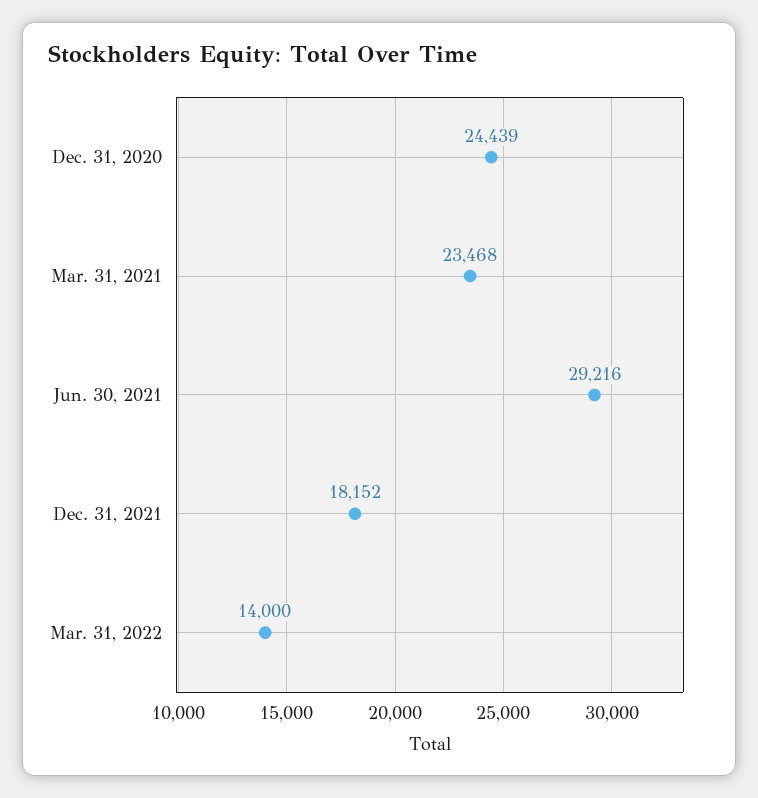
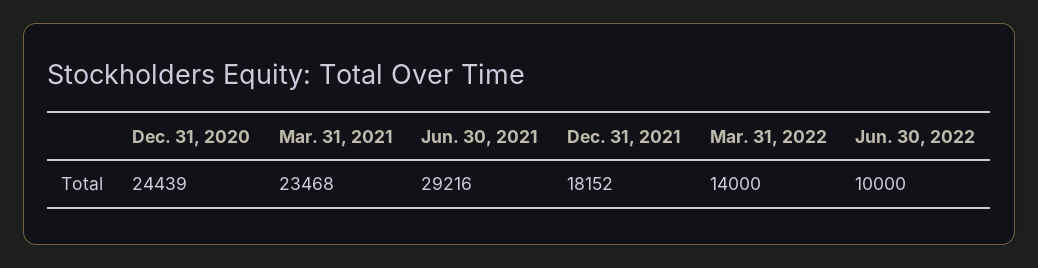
Jun. 30, 2022: none -> 10000

